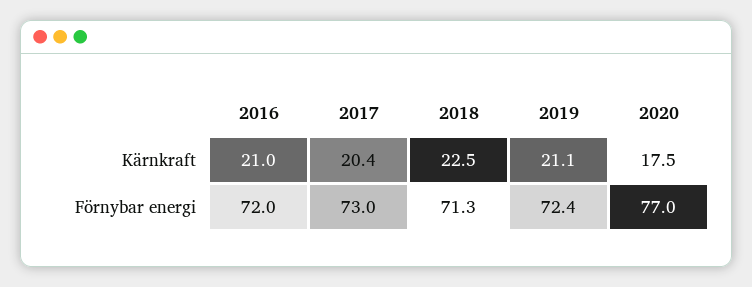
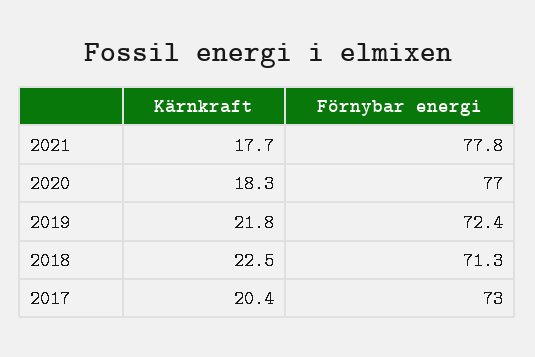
2016, Kärnkraft: 21 -> none
2019, Kärnkraft: 21.1 -> 21.8
2020, Kärnkraft: 17.5 -> 18.3
2016, Förnybar energi: 72 -> none
2021, Kärnkraft: none -> 17.7
2021, Förnybar energi: none -> 77.8

